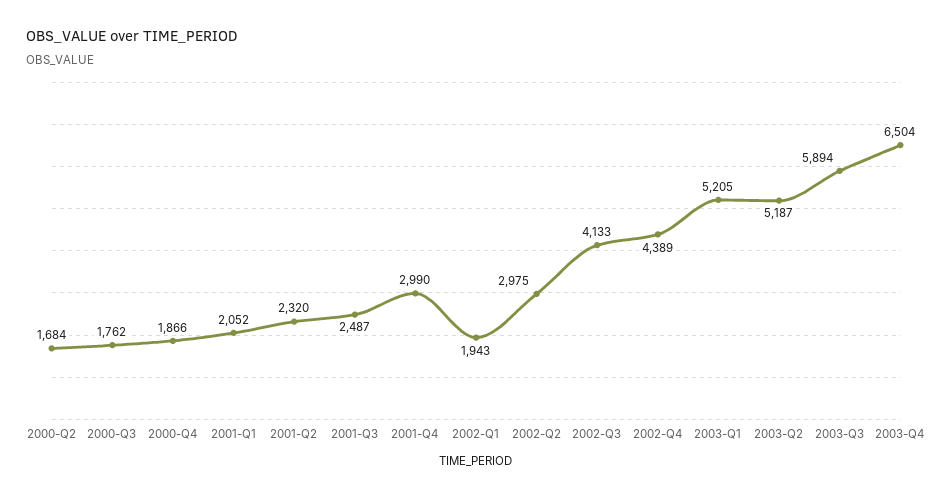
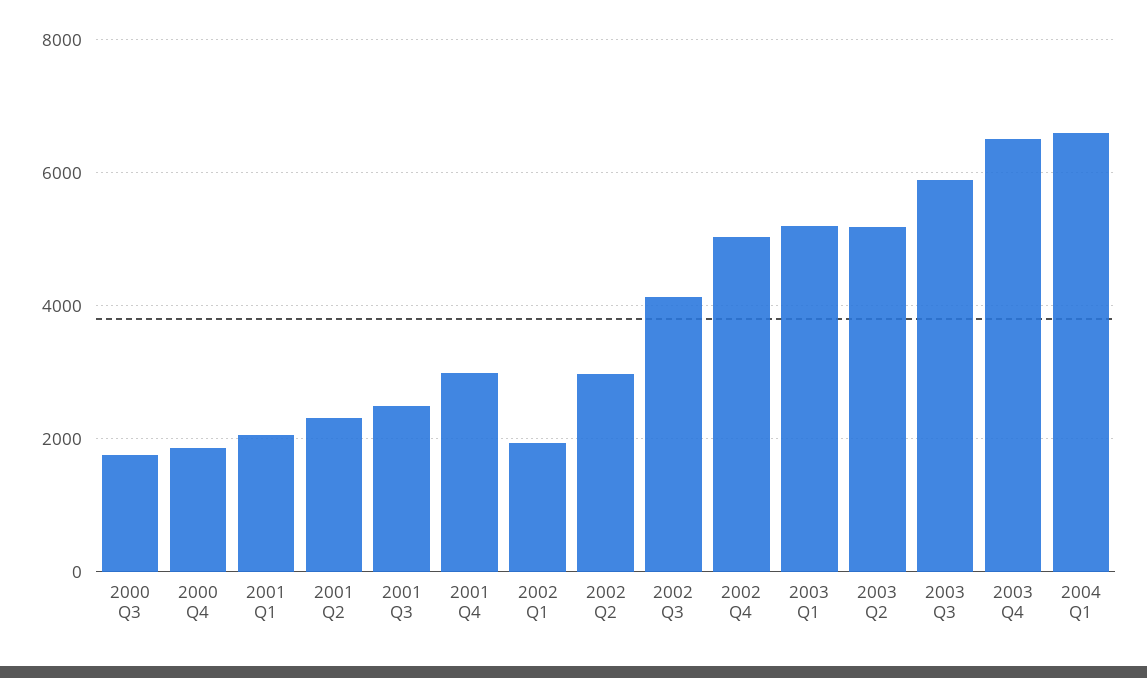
2000-Q2: 1684 -> none
2002-Q4: 4389 -> 5000
2004 Q1: none -> 6600

